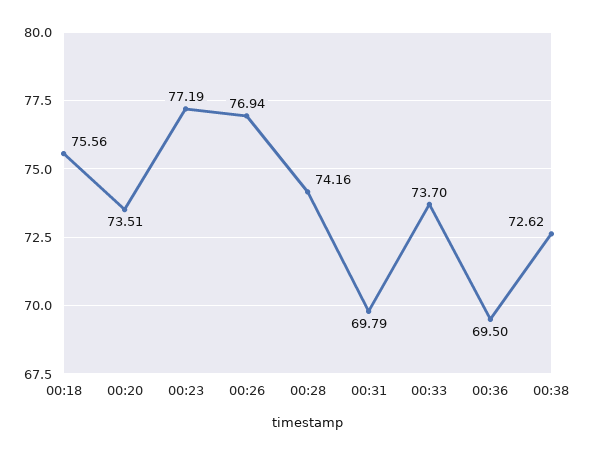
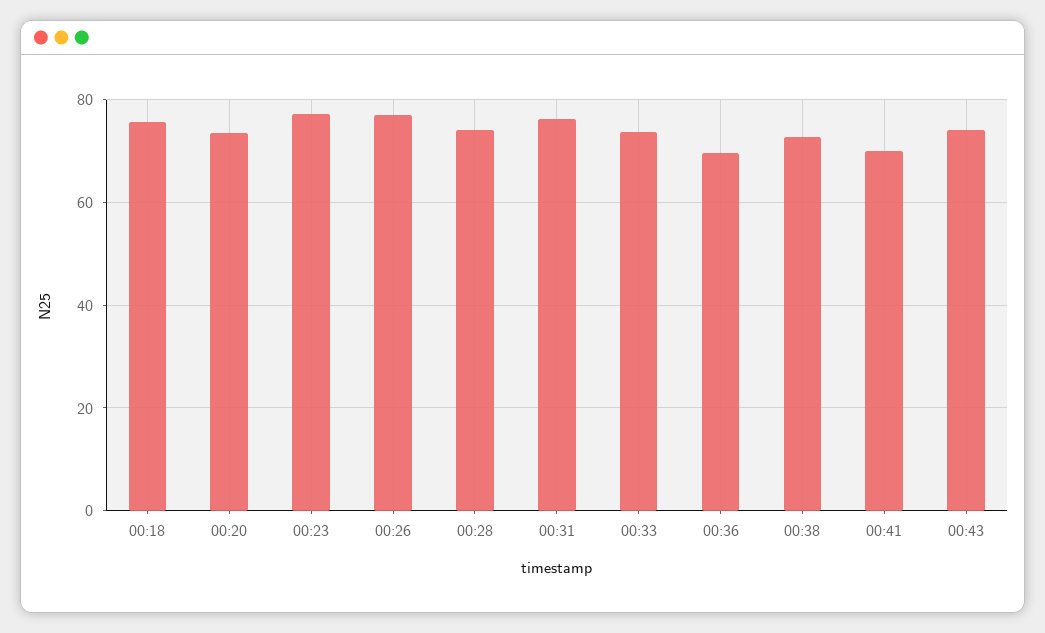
00:31: 69.79 -> 76
00:41: none -> 70
00:43: none -> 74

